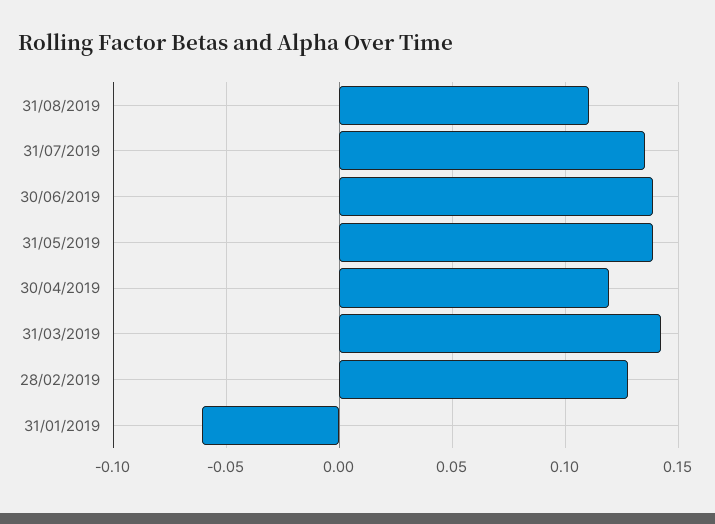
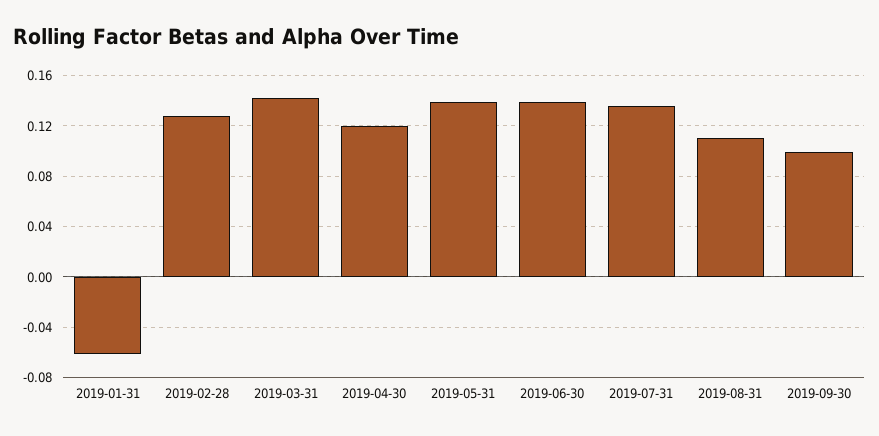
2019-09-30: none -> 0.1

